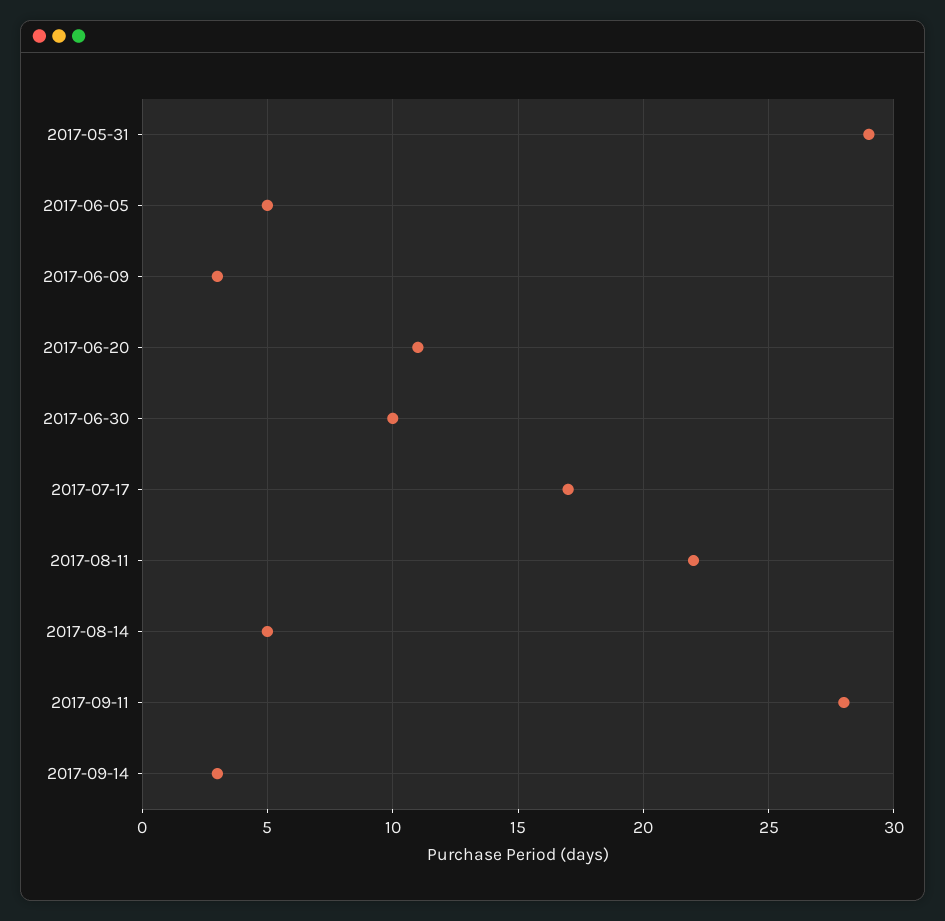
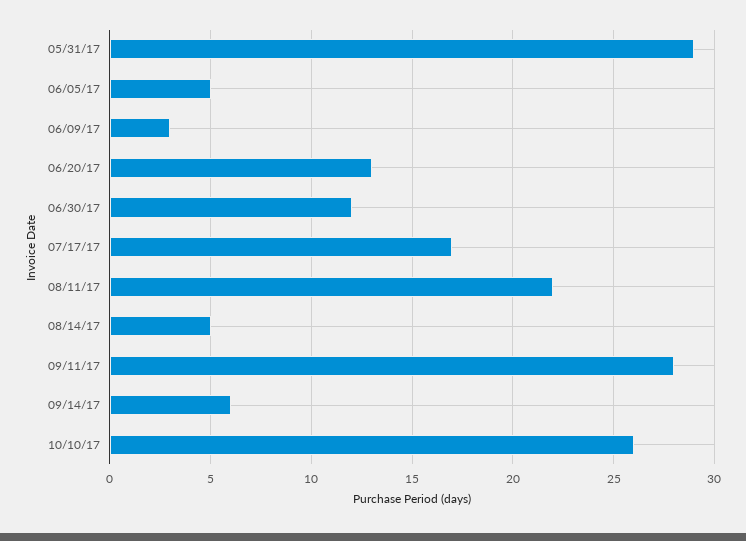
2017-06-20: 11 -> 13
2017-06-30: 10 -> 12
2017-09-14: 3 -> 6
10/10/17: none -> 26

